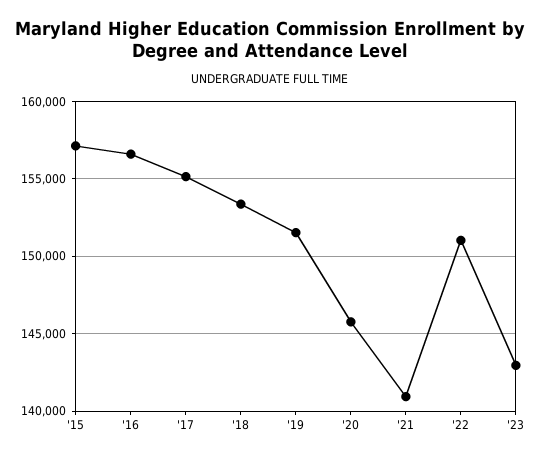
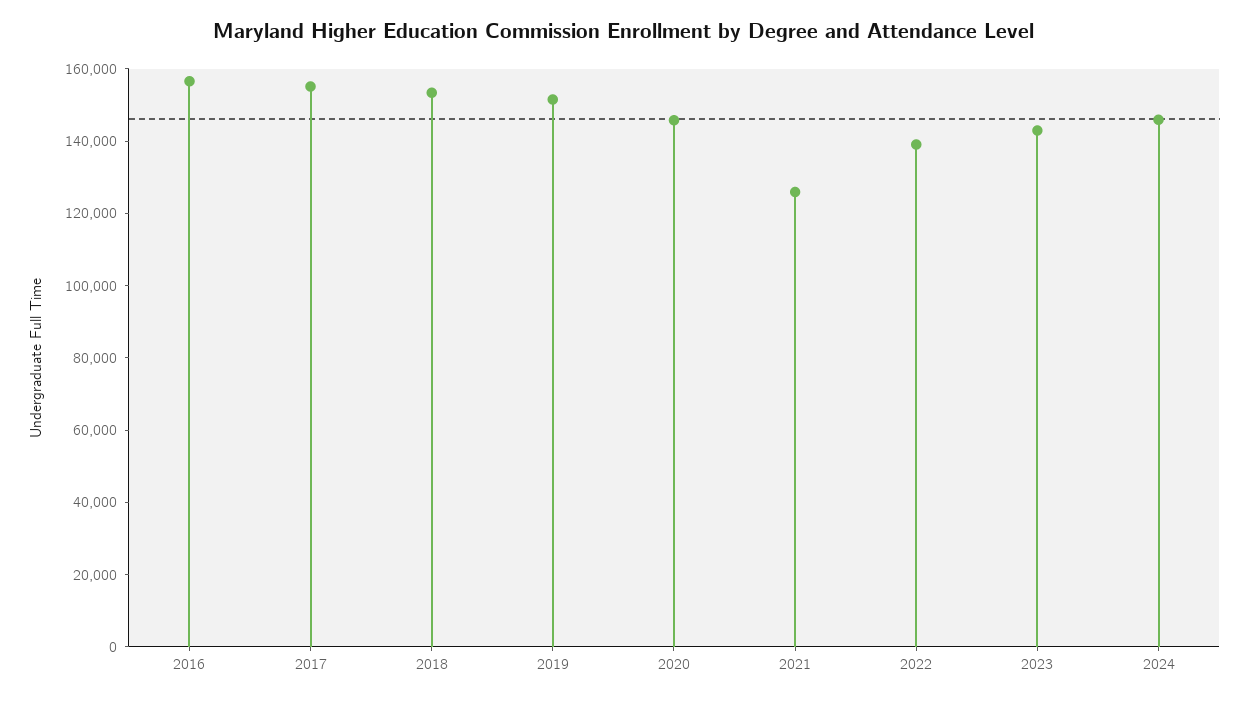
'15: 157000 -> none
'21: 141000 -> 125000
'22: 151000 -> 140000
2024: none -> 145000

